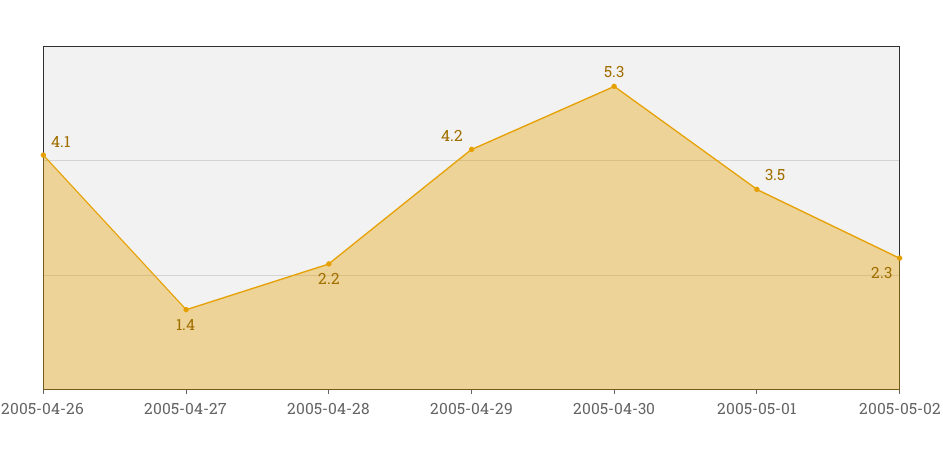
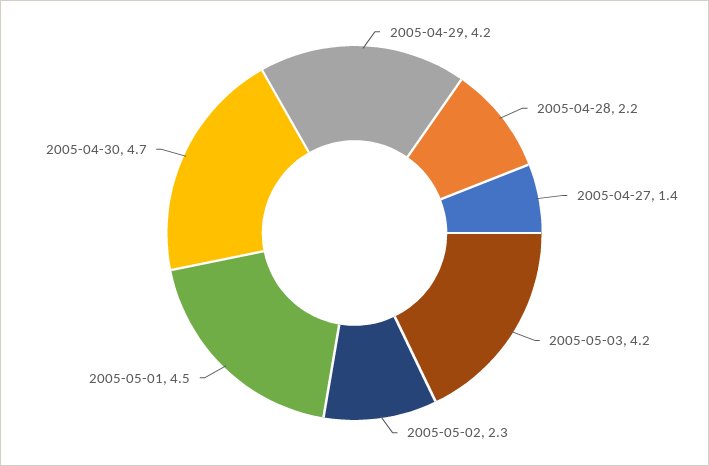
2005-04-26: 4.1 -> none
2005-04-30: 5.3 -> 4.7
2005-05-01: 3.5 -> 4.5
2005-05-03: none -> 4.2

